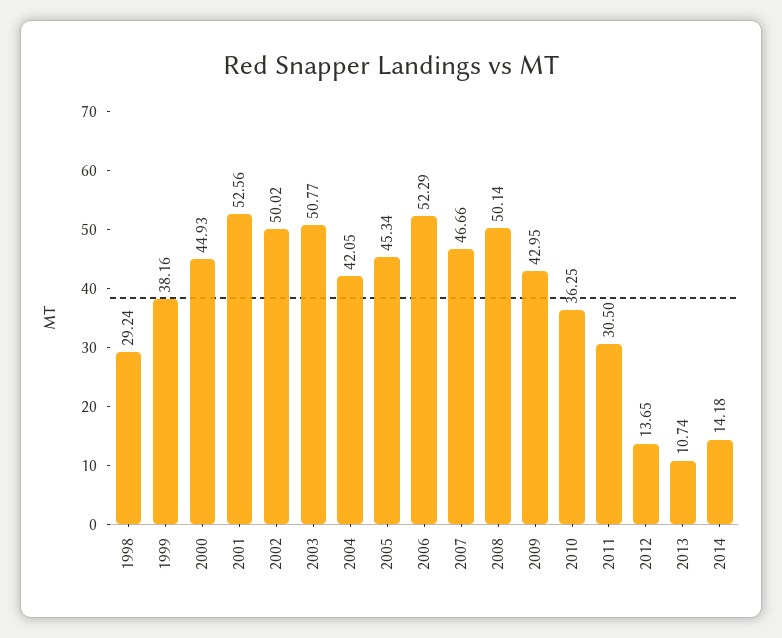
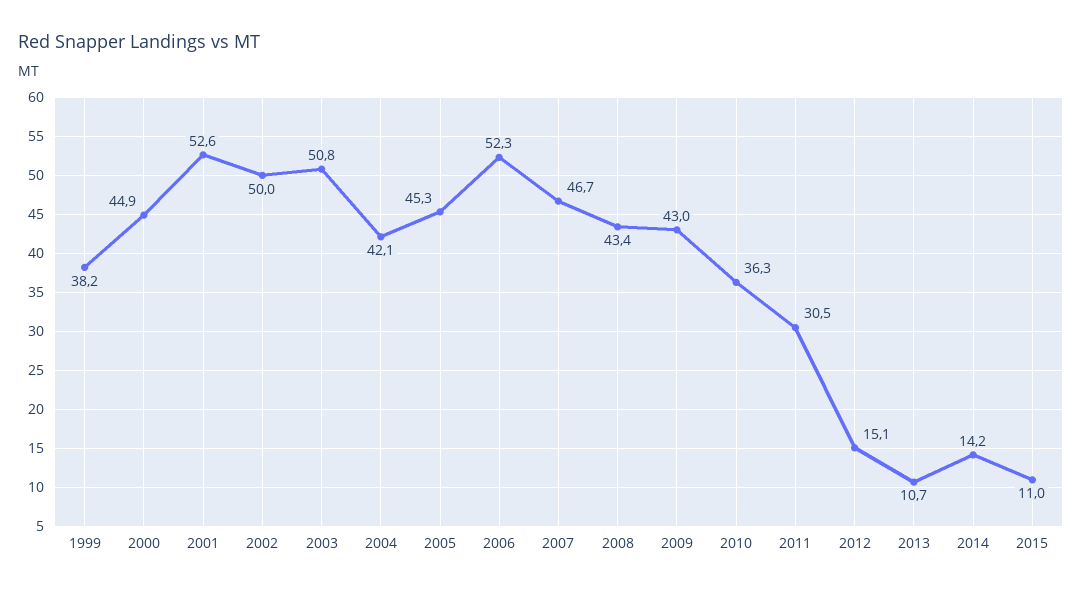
1998: 29.24 -> none
2008: 50.14 -> 43.4
2012: 13.65 -> 15.1
2015: none -> 11

